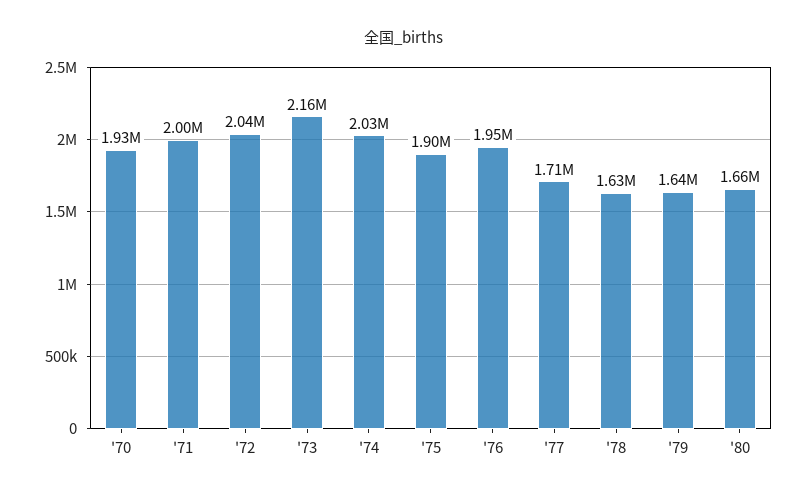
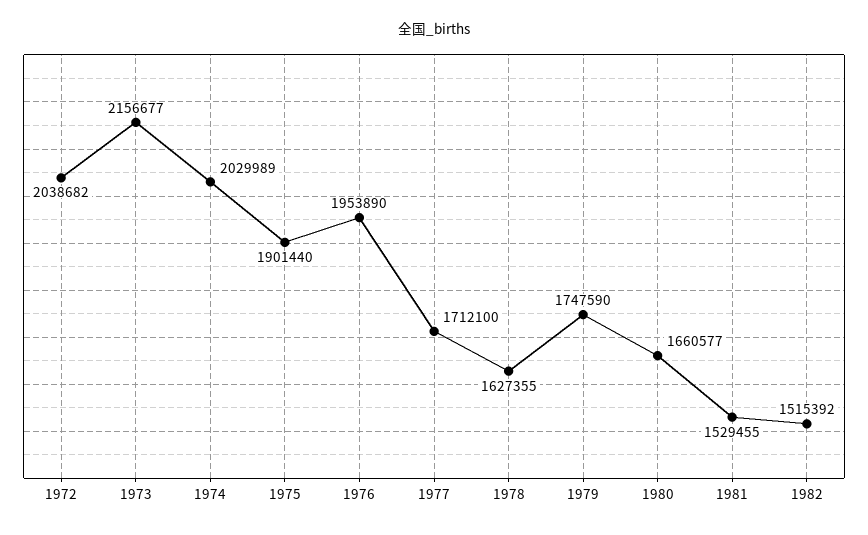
'70: 1930000 -> none
'71: 2000000 -> none
'79: 1640000 -> 1747590
1981: none -> 1529455
1982: none -> 1515392

